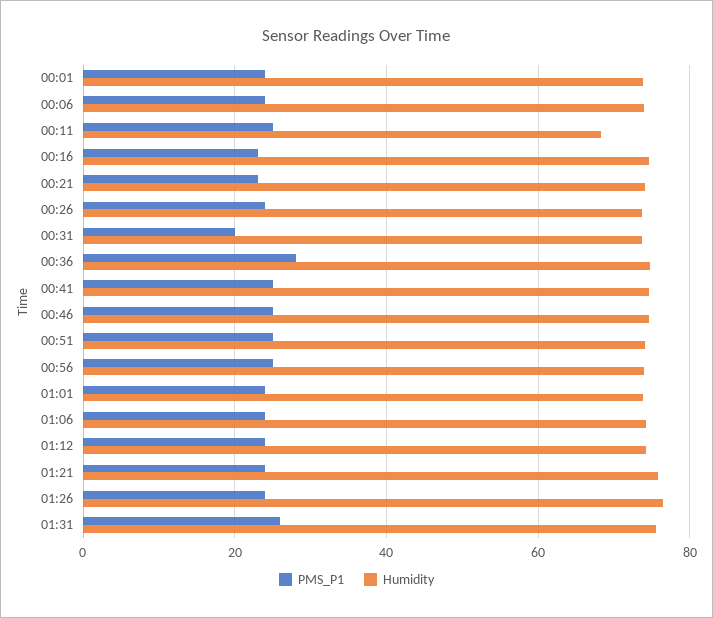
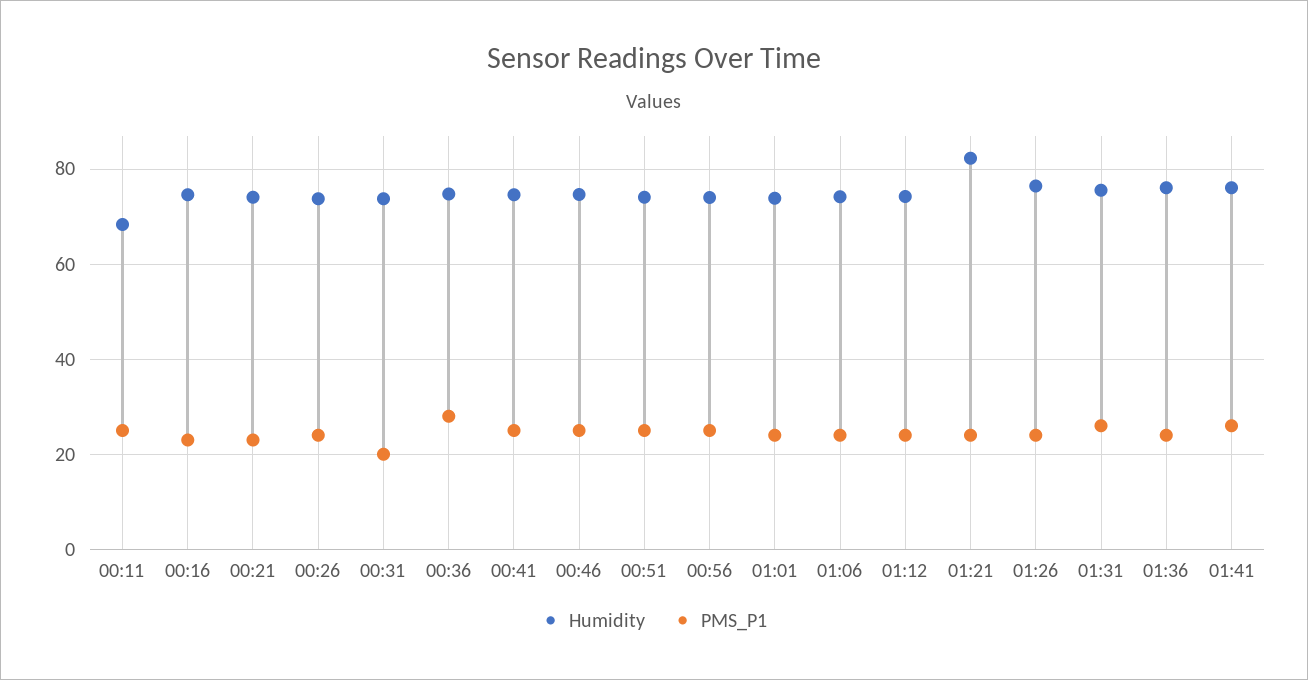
PMS_P1, 00:01: 24 -> none
Humidity, 00:01: 74 -> none
PMS_P1, 00:06: 24 -> none
Humidity, 00:06: 74 -> none
Humidity, 01:21: 76 -> 82
Humidity, 01:36: none -> 76
PMS_P1, 01:36: none -> 24
Humidity, 01:41: none -> 76
PMS_P1, 01:41: none -> 26

